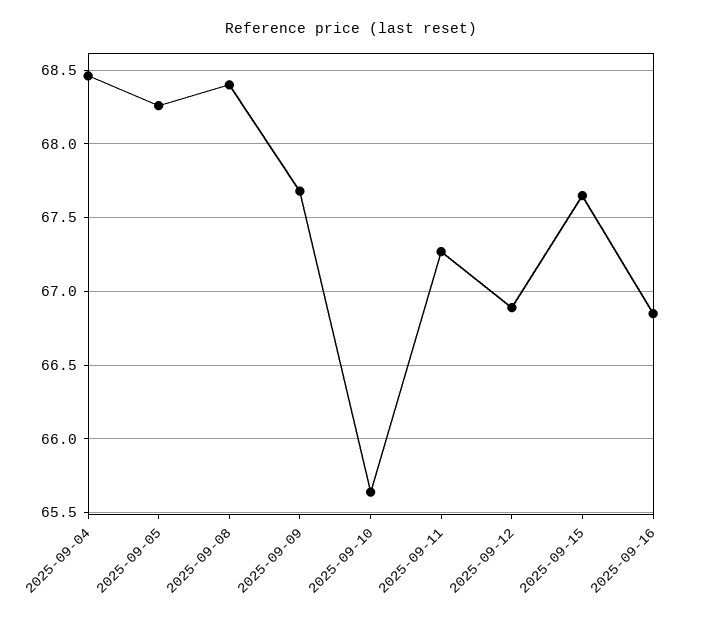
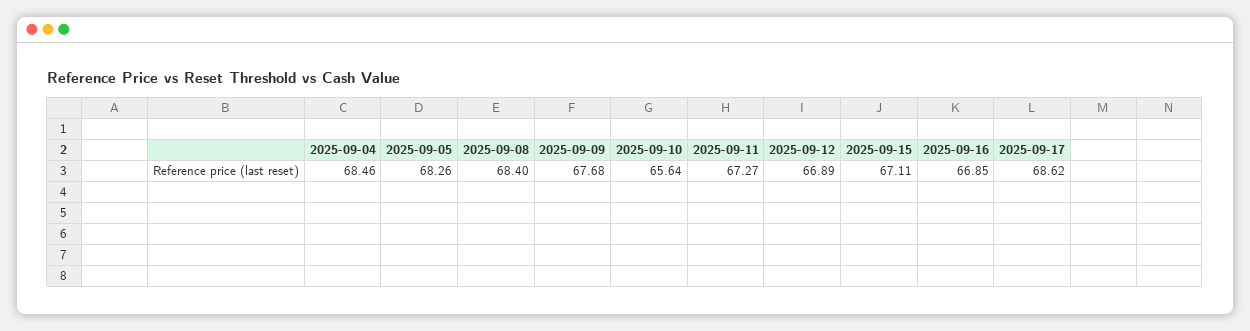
2025-09-15: 67.65 -> 67.11
2025-09-17: none -> 68.62

